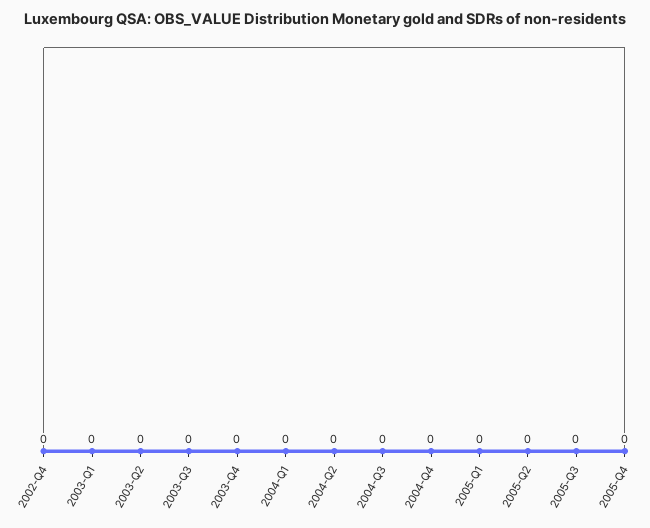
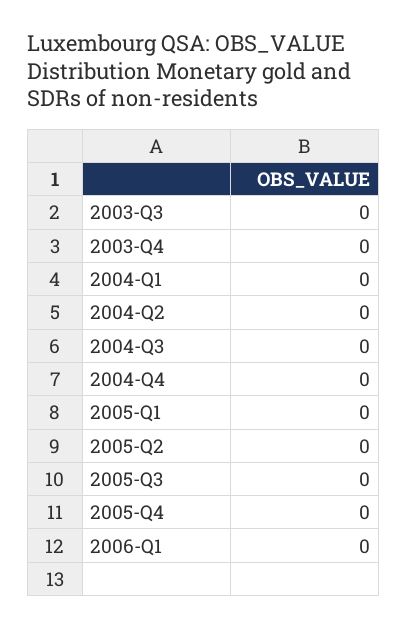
2002-Q4: 0 -> none
2003-Q1: 0 -> none
2003-Q2: 0 -> none
2006-Q1: none -> 0

